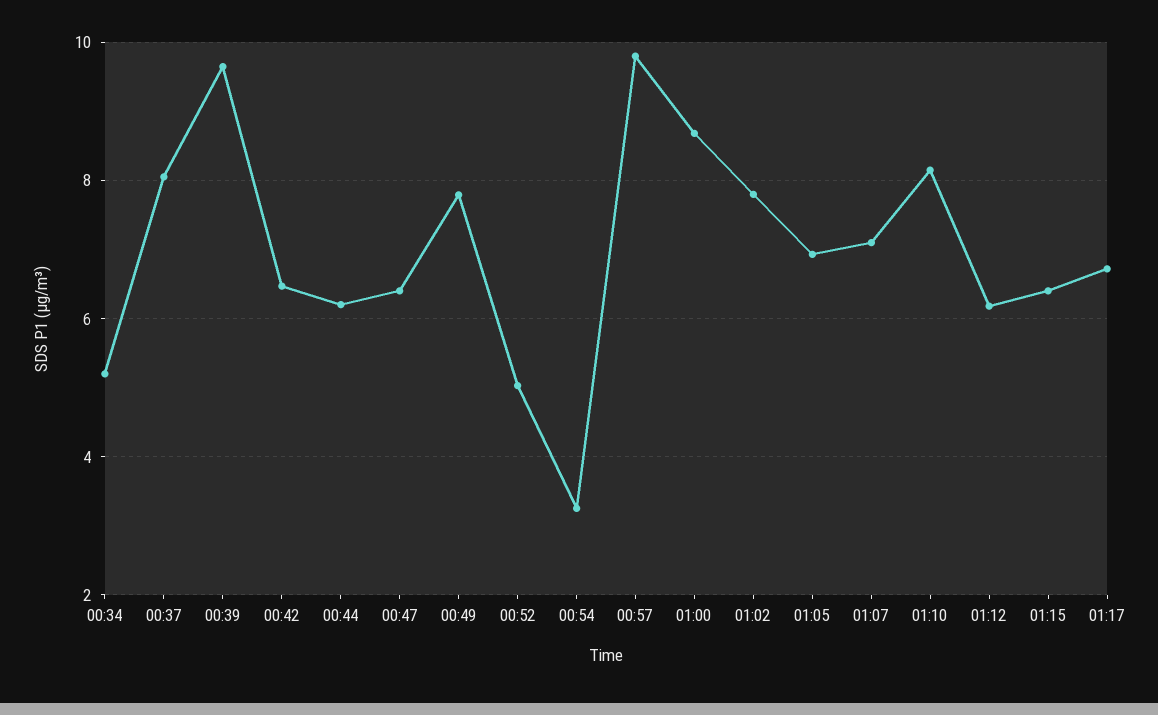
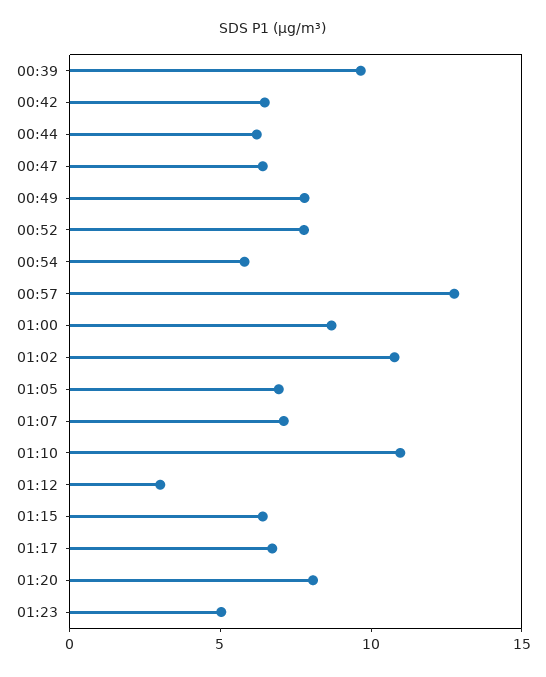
00:34: 5.2 -> none
00:37: 8 -> none
00:52: 5 -> 8
00:54: 3.2 -> 6
00:57: 9.8 -> 13
01:02: 7.8 -> 11
01:10: 8.2 -> 11
01:12: 6.2 -> 3
01:20: none -> 8
01:23: none -> 5

